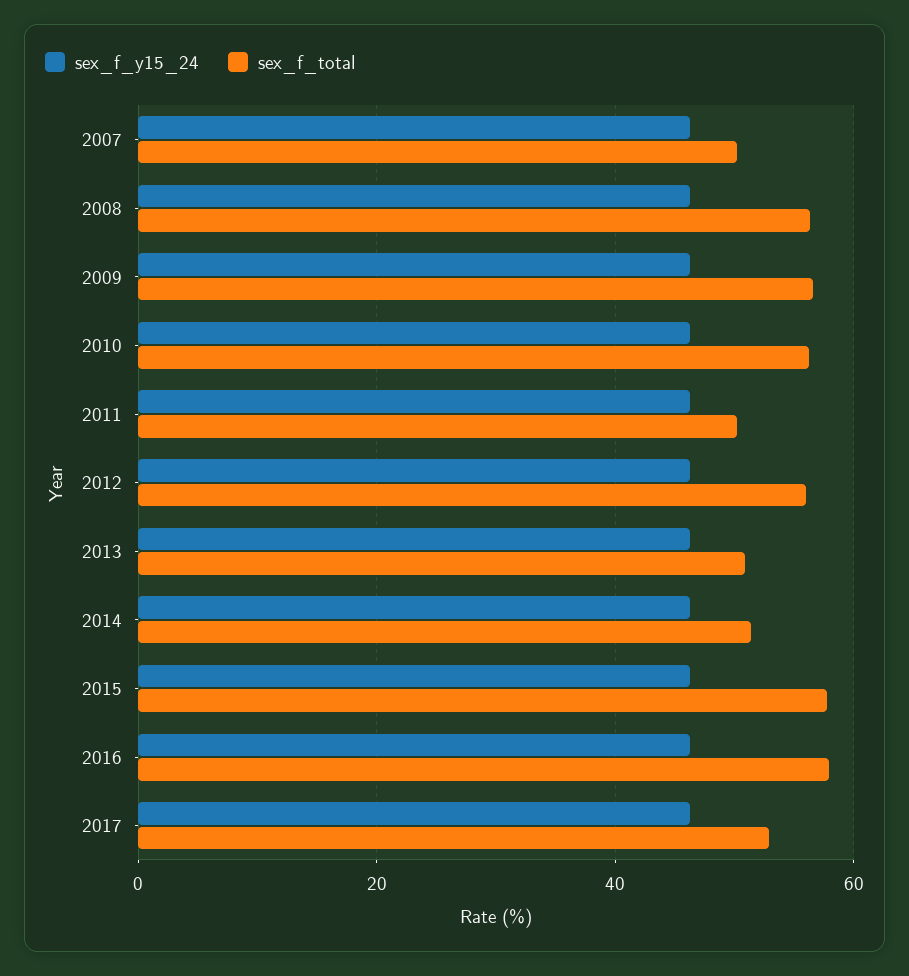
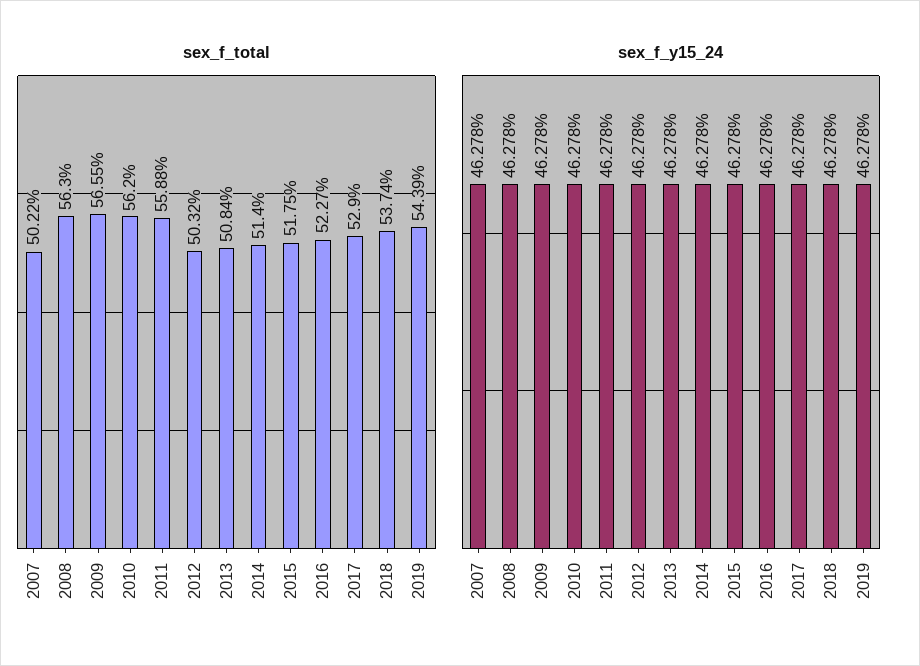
sex_f_total, 2011: 50 -> 55.88
sex_f_total, 2012: 56 -> 50.32
sex_f_total, 2015: 58 -> 51.75
sex_f_total, 2016: 58 -> 52.27
sex_f_total, 2018: none -> 53.74
sex_f_total, 2019: none -> 54.39
sex_f_y15_24, 2018: none -> 46.278
sex_f_y15_24, 2019: none -> 46.278

